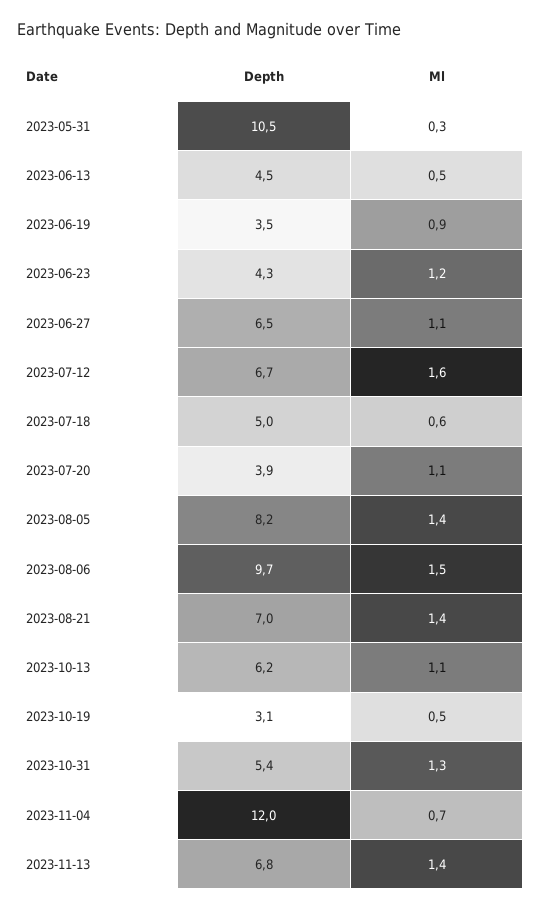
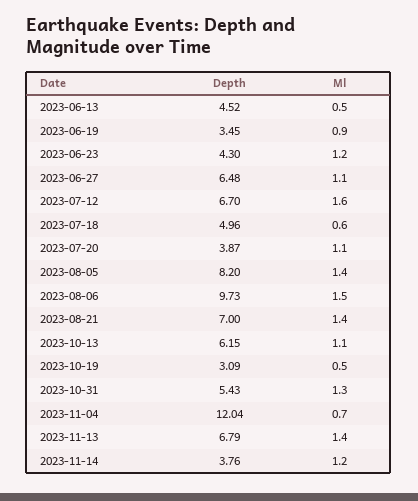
Depth, 2023-05-31: 10.5 -> none
Ml, 2023-05-31: 0.3 -> none
Depth, 2023-11-14: none -> 3.76
Ml, 2023-11-14: none -> 1.2

